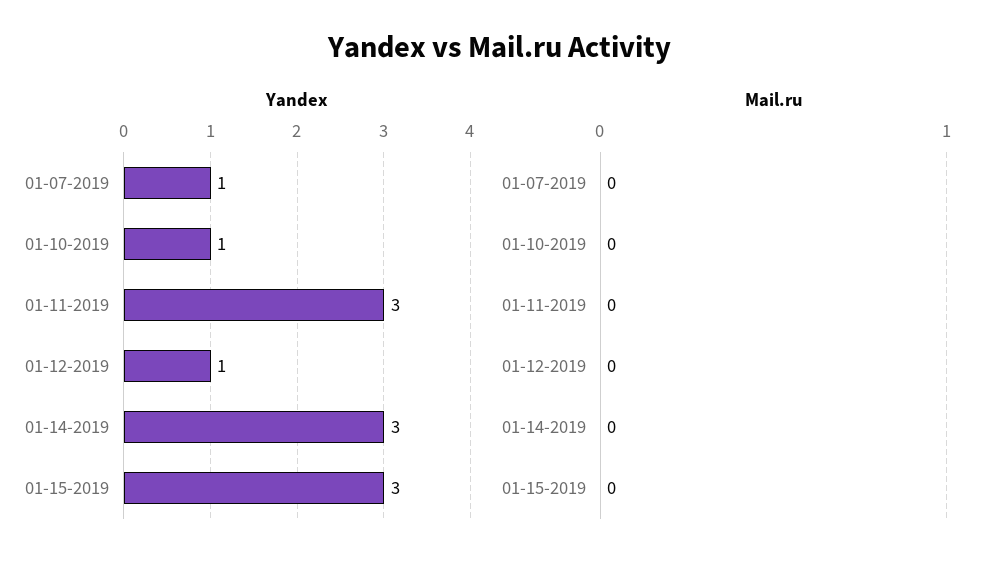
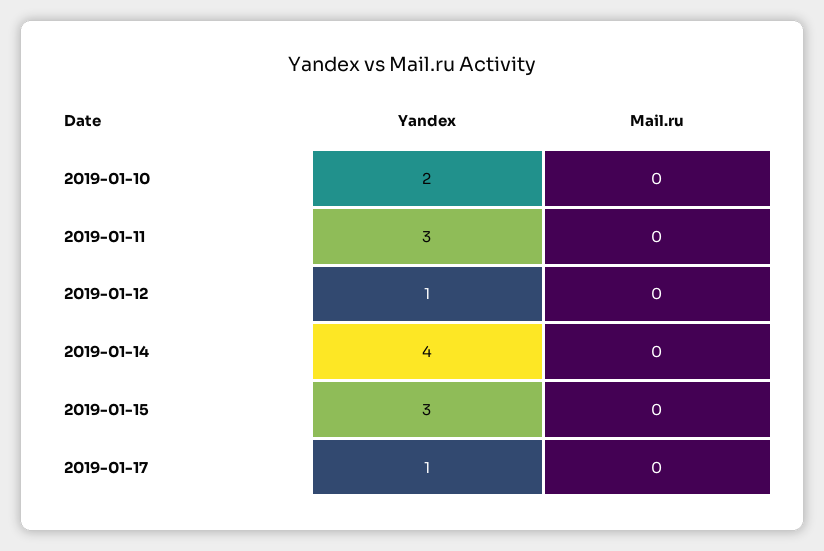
Yandex, 01-07-2019: 1 -> none
Yandex, 01-10-2019: 1 -> 2
Yandex, 01-14-2019: 3 -> 4
Mail.ru, 01-07-2019: 0 -> none
Yandex, 2019-01-17: none -> 1
Mail.ru, 2019-01-17: none -> 0

